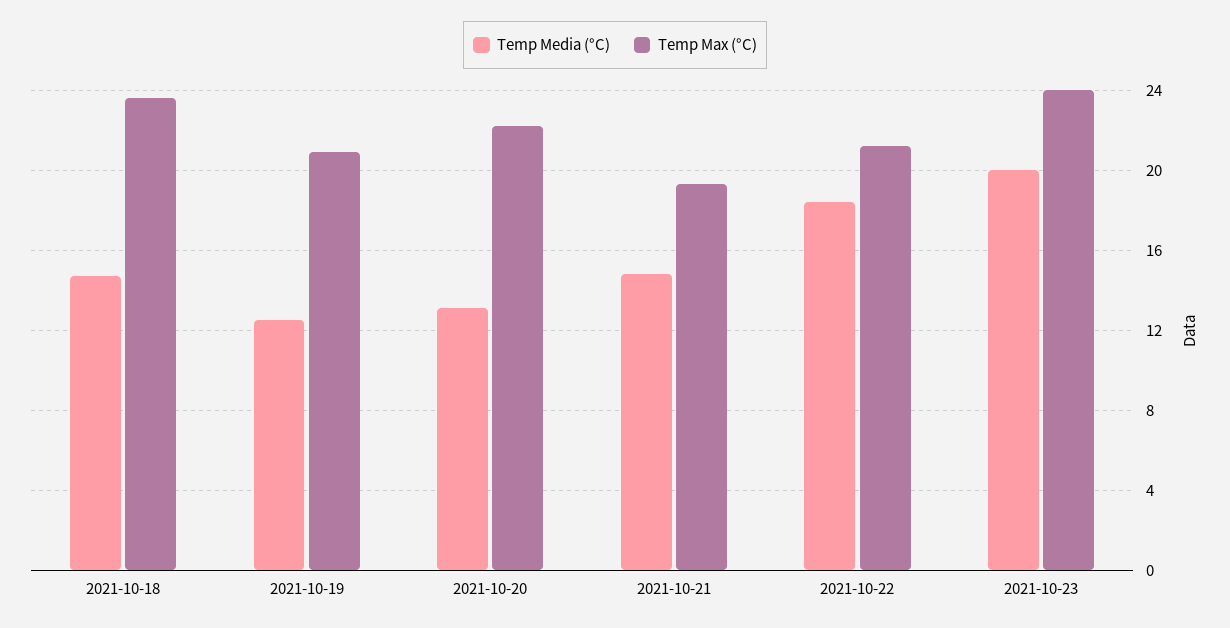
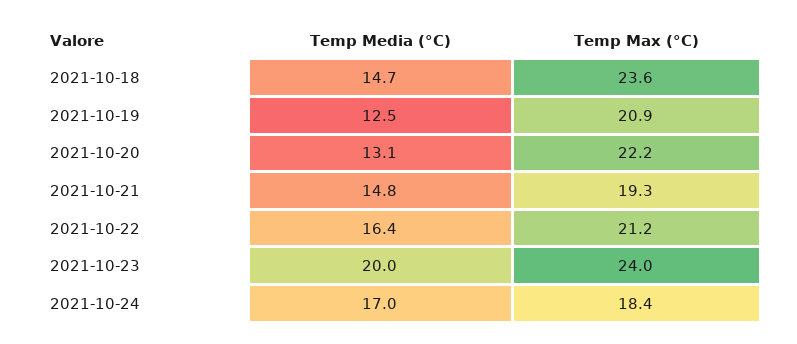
Temp Media (°C), 2021-10-22: 18.5 -> 16.4
Temp Media (°C), 2021-10-24: none -> 17
Temp Max (°C), 2021-10-24: none -> 18.4

